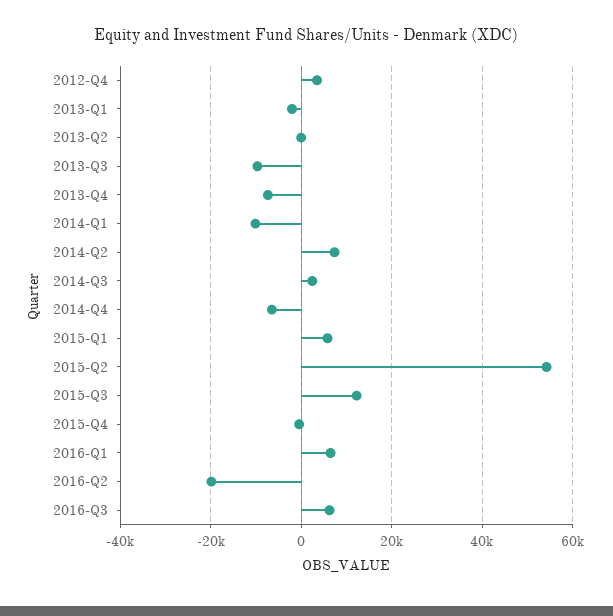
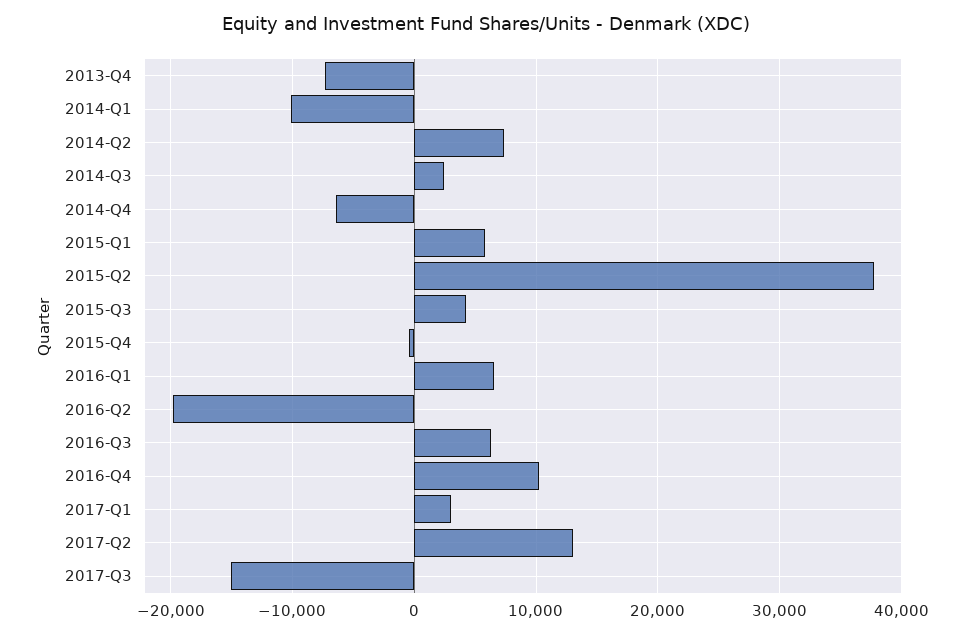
2012-Q4: 4000 -> none
2013-Q1: -2000 -> none
2013-Q2: 0 -> none
2013-Q3: -10000 -> none
2015-Q2: 54000 -> 38000
2015-Q3: 12000 -> 4000
2016-Q4: none -> 10000
2017-Q1: none -> 3000
2017-Q2: none -> 13000
2017-Q3: none -> -15000

